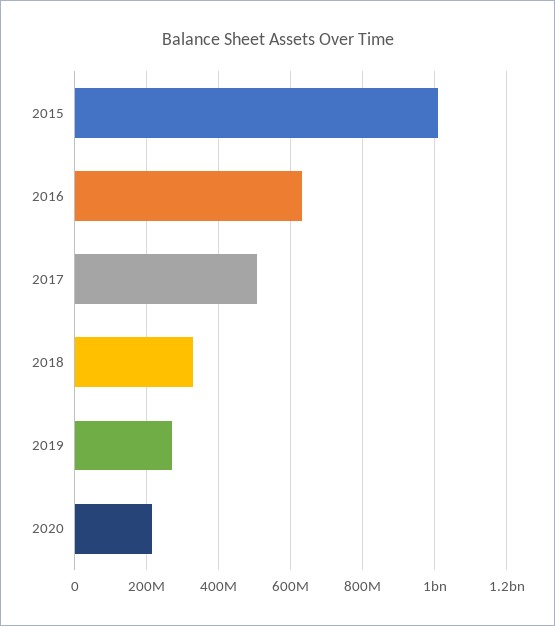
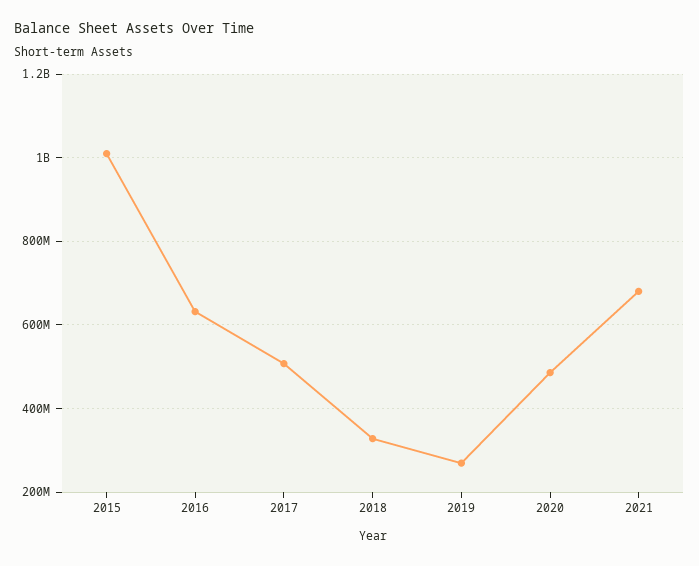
2020: 220000000 -> 480000000
2021: none -> 680000000

